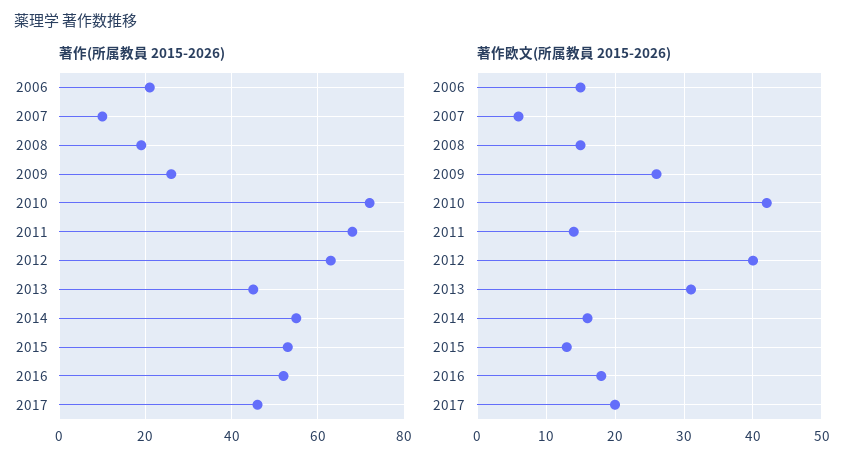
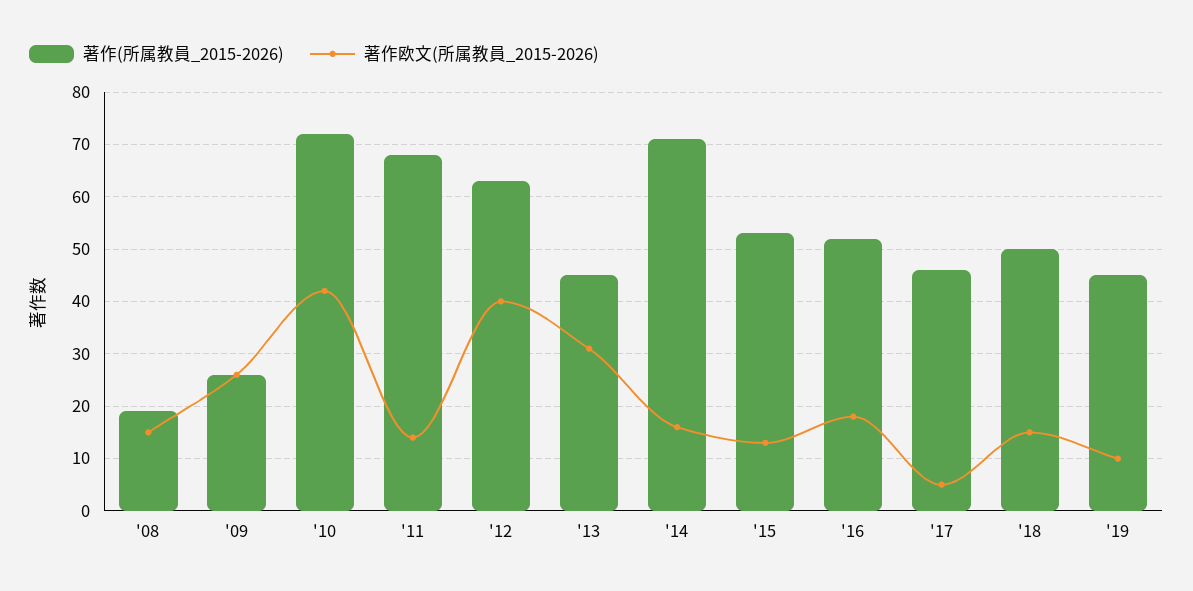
著作(所属教員 2015-2026), 2006: 20 -> none
著作(所属教員 2015-2026), 2007: 10 -> none
著作(所属教員 2015-2026), 2014: 55 -> 70
著作欧文(所属教員 2015-2026), 2006: 15 -> none
著作欧文(所属教員 2015-2026), 2007: 6 -> none
著作欧文(所属教員 2015-2026), 2017: 20 -> 5
著作(所属教員 2015-2026), '18: none -> 50
著作欧文(所属教員 2015-2026), '18: none -> 15
著作(所属教員 2015-2026), '19: none -> 45
著作欧文(所属教員 2015-2026), '19: none -> 10

